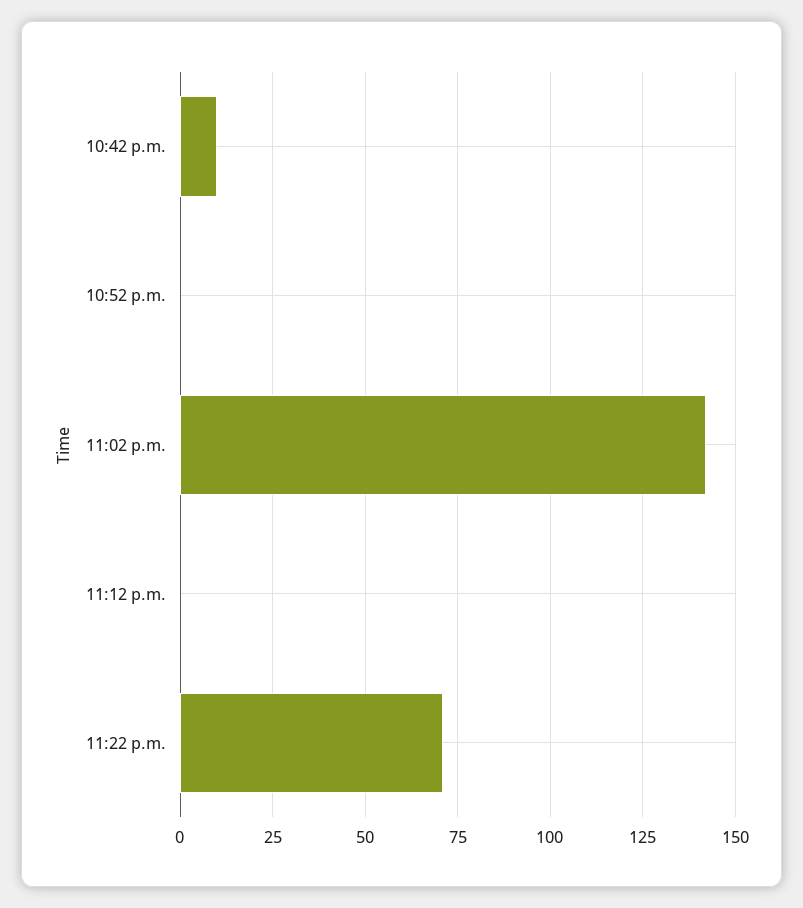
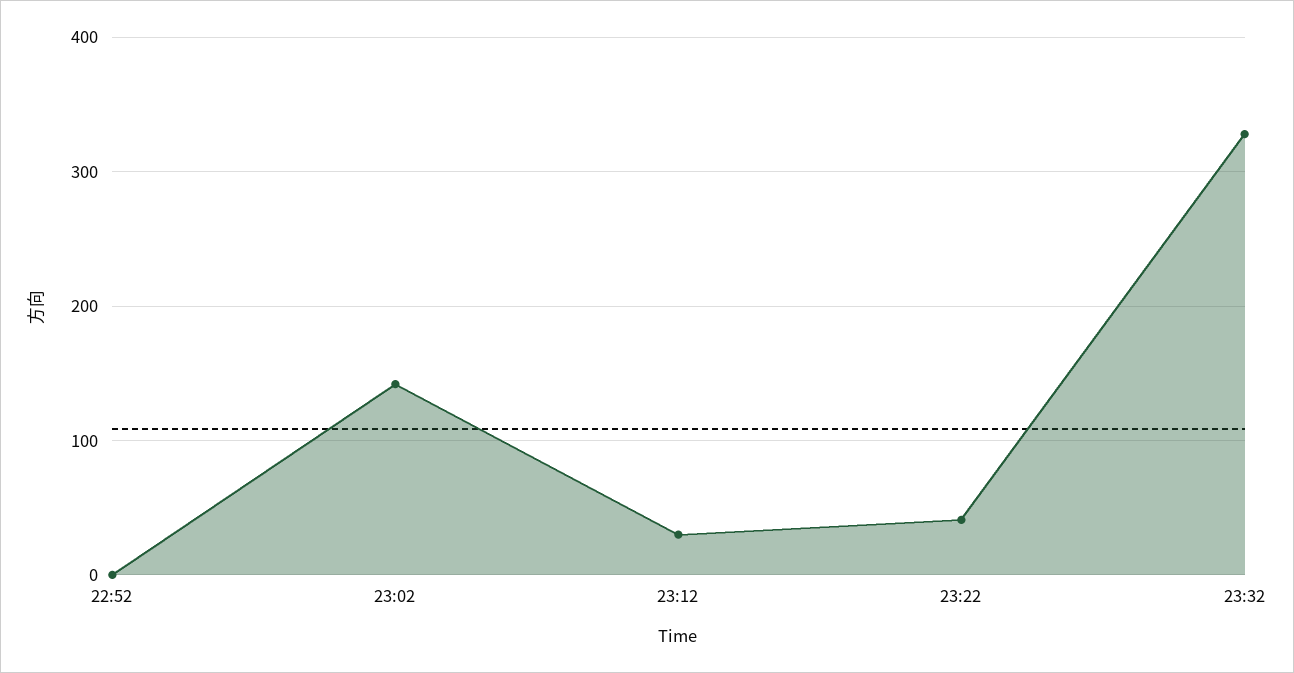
10:42 p.m.: 10 -> none
11:12 p.m.: 0 -> 30
11:22 p.m.: 70 -> 40
23:32: none -> 330

